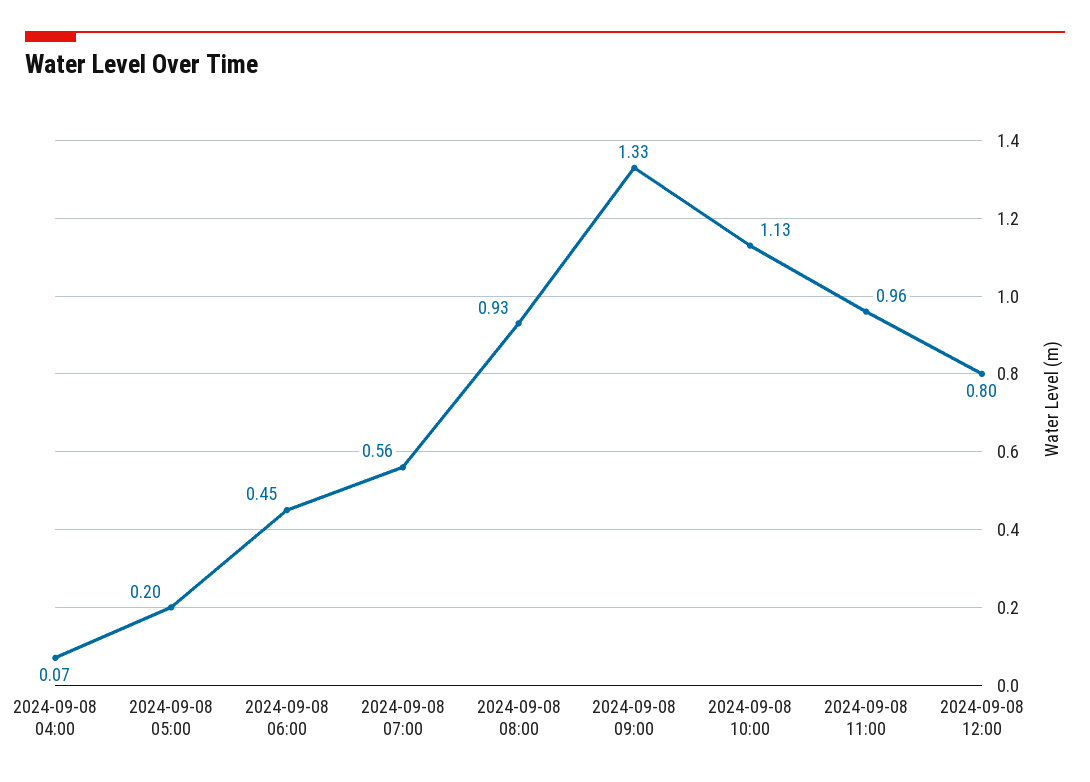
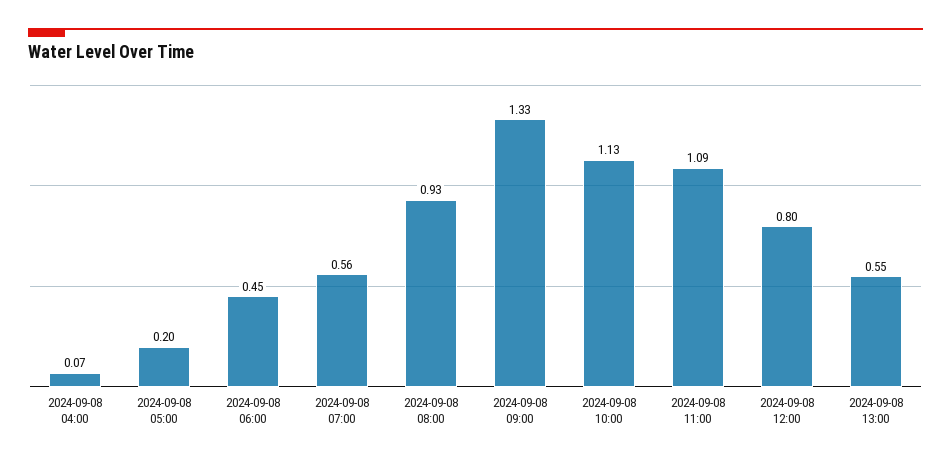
2024-09-08 11:00: 0.96 -> 1.09
2024-09-08 13:00: none -> 0.55

